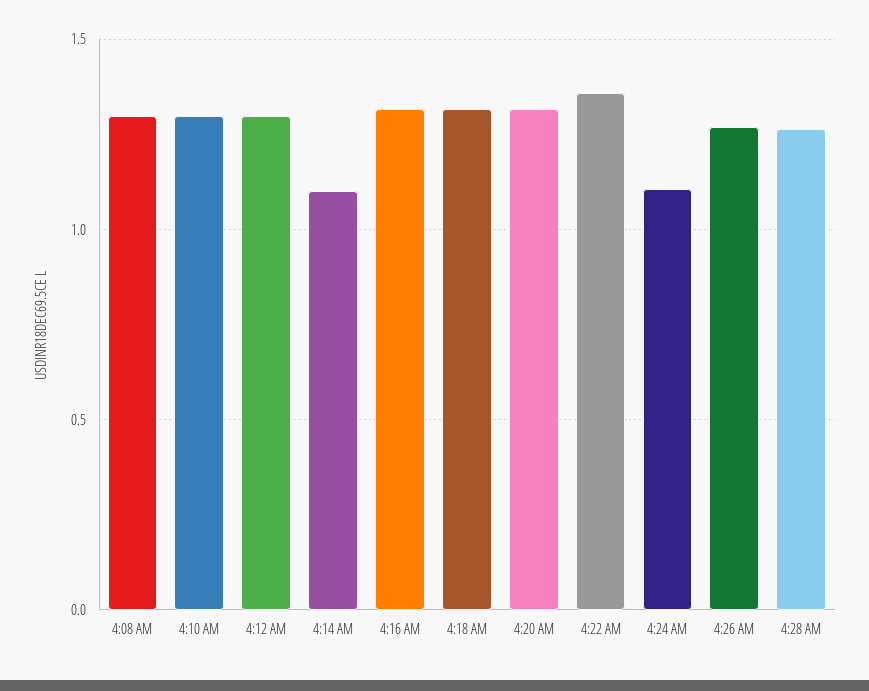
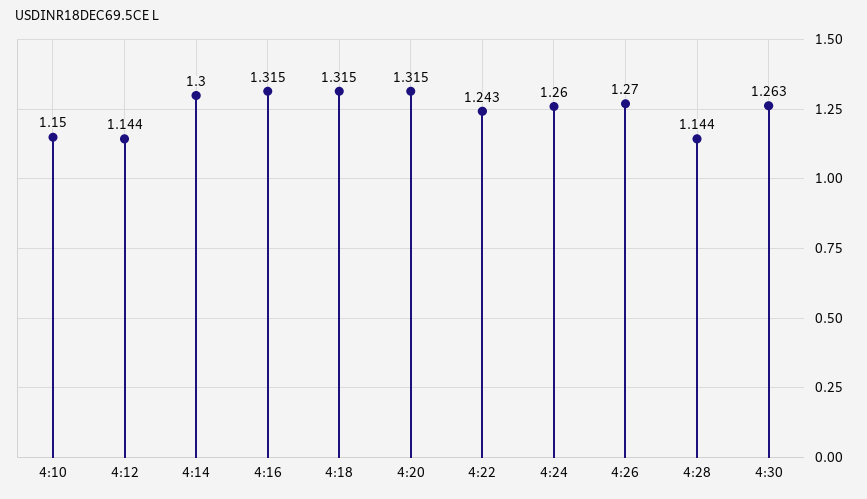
4:08 AM: 1.3 -> none
4:10 AM: 1.3 -> 1.15
4:12 AM: 1.3 -> 1.144
4:14 AM: 1.1 -> 1.3
4:22 AM: 1.35 -> 1.243
4:24 AM: 1.1 -> 1.26
4:28 AM: 1.25 -> 1.144
4:30: none -> 1.263

